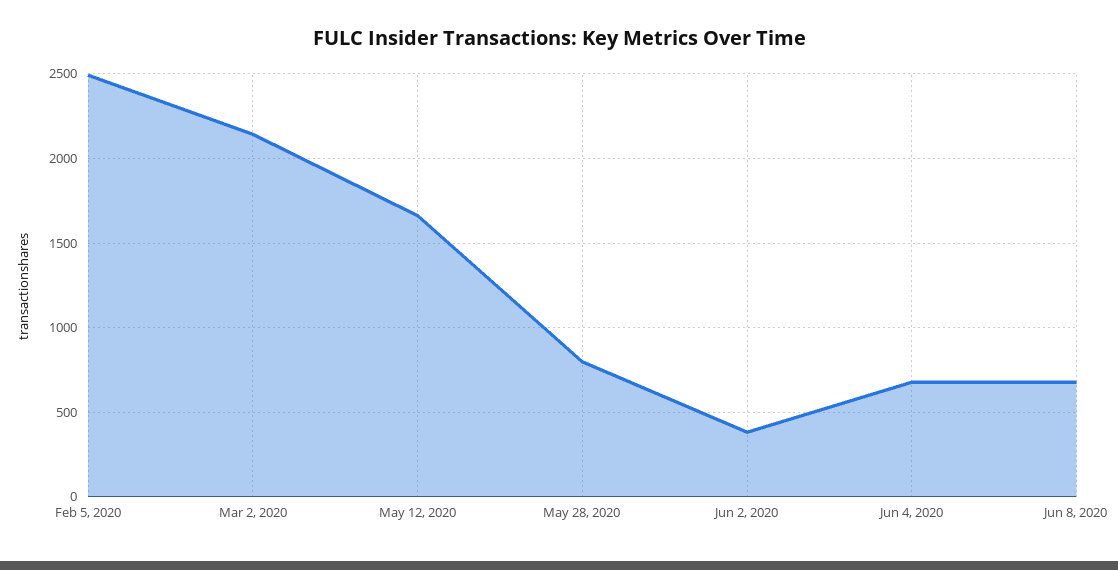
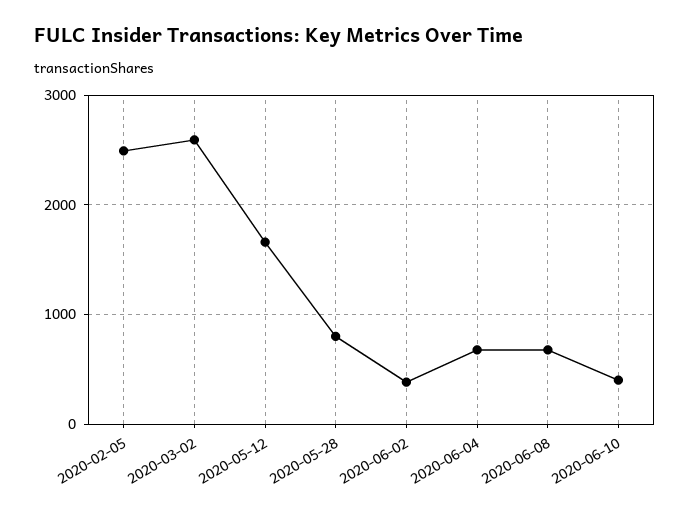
Mar 2, 2020: 2150 -> 2600
2020-06-10: none -> 400

